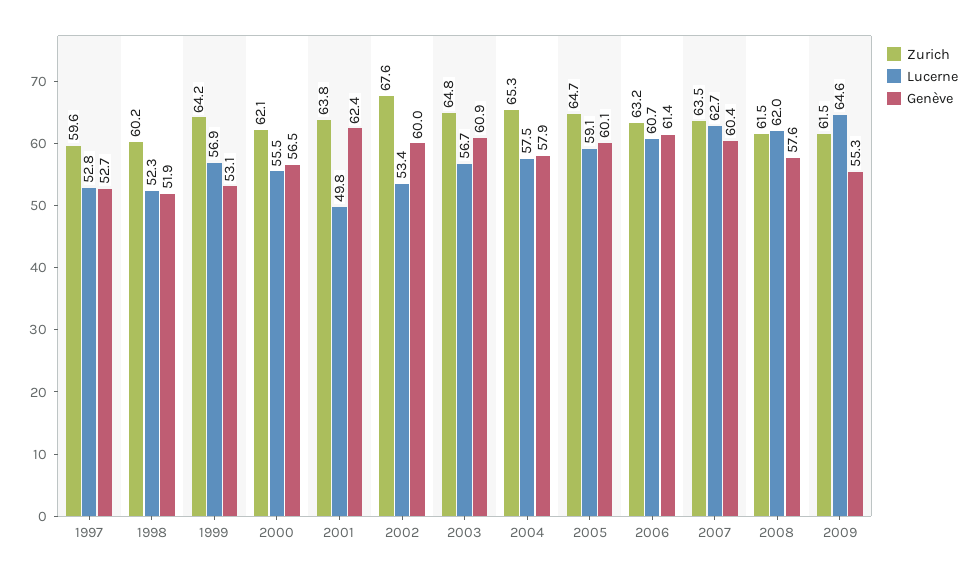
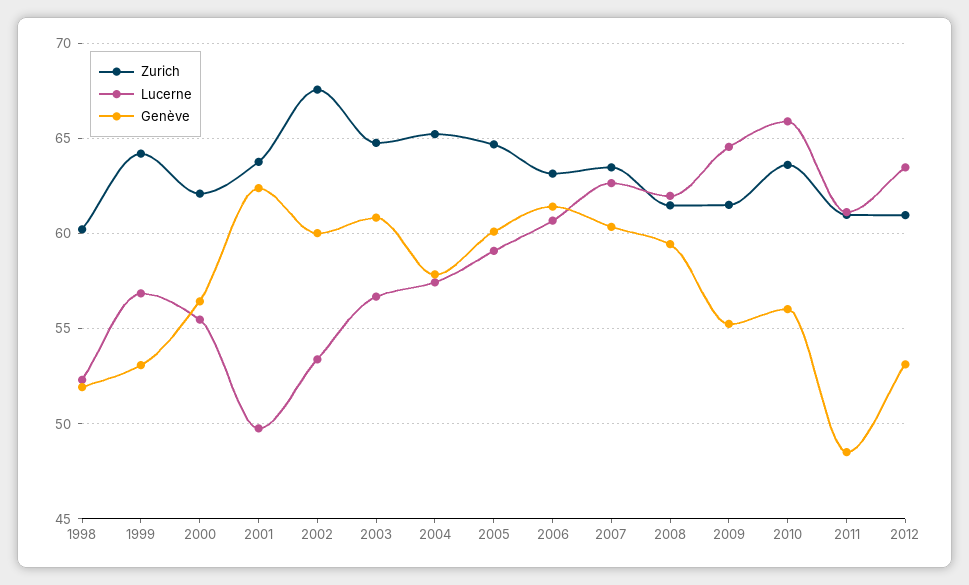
Zurich, 1997: 59.6 -> none
Lucerne, 1997: 52.8 -> none
Genève, 1997: 52.7 -> none
Genève, 2008: 57.6 -> 59.5
Zurich, 2010: none -> 63.5
Lucerne, 2010: none -> 66
Genève, 2010: none -> 56
Zurich, 2011: none -> 61
Lucerne, 2011: none -> 61
Genève, 2011: none -> 48.5
Zurich, 2012: none -> 61
Lucerne, 2012: none -> 63.5
Genève, 2012: none -> 53

